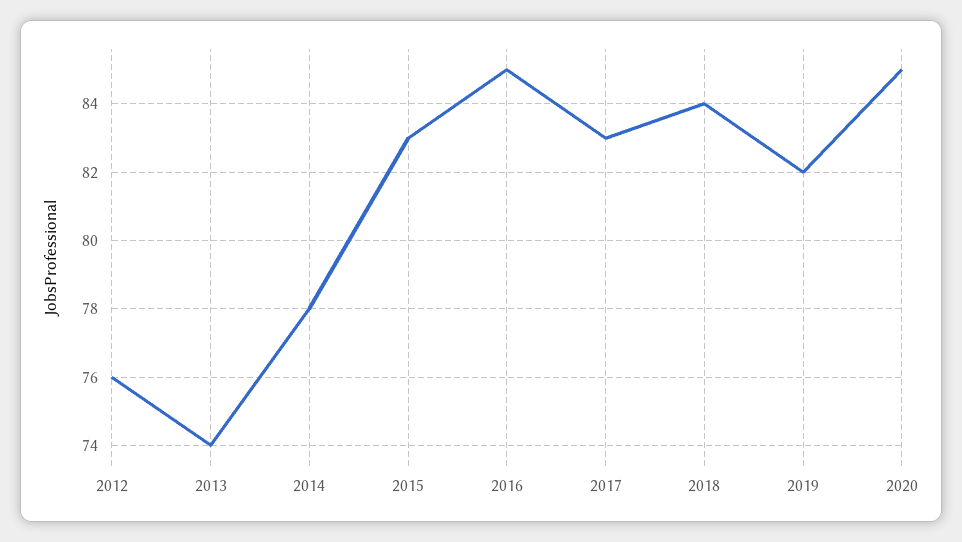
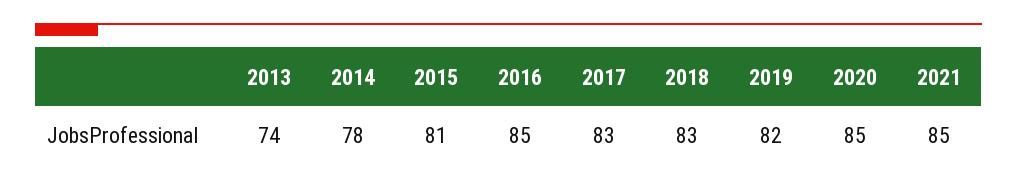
2012: 76 -> none
2015: 83 -> 81
2018: 84 -> 83
2021: none -> 85

